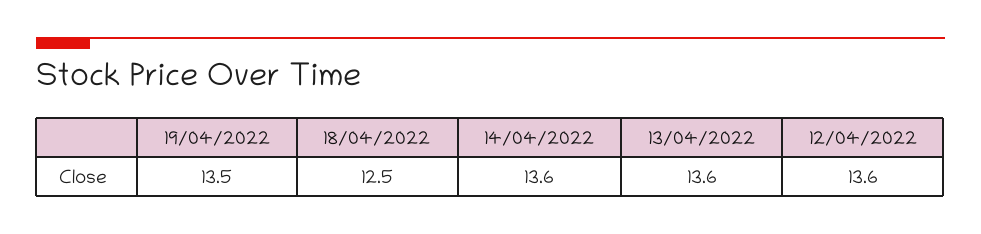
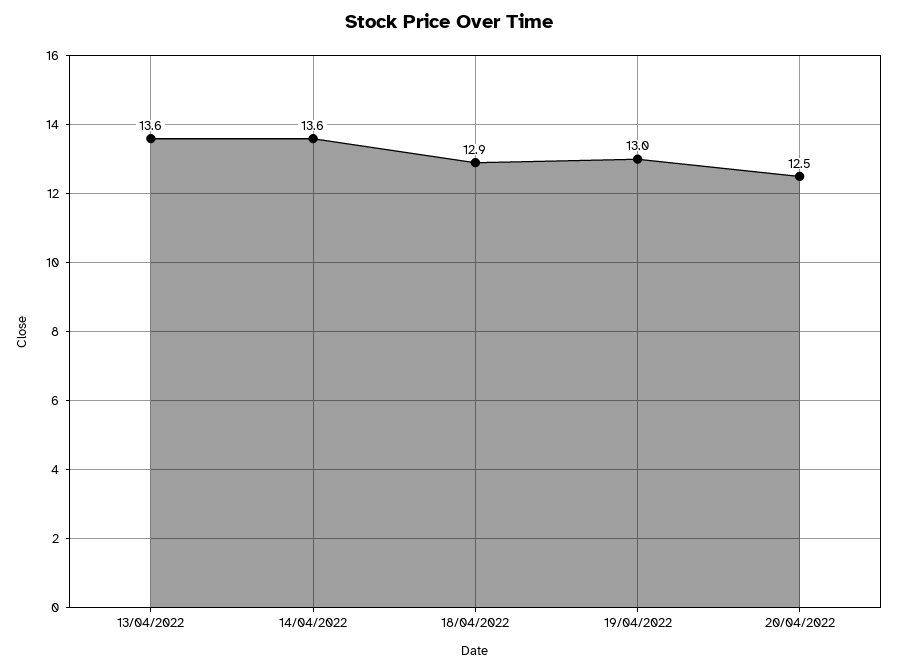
19/04/2022: 13.5 -> 13
18/04/2022: 12.5 -> 12.9
12/04/2022: 13.6 -> none
20/04/2022: none -> 12.5

